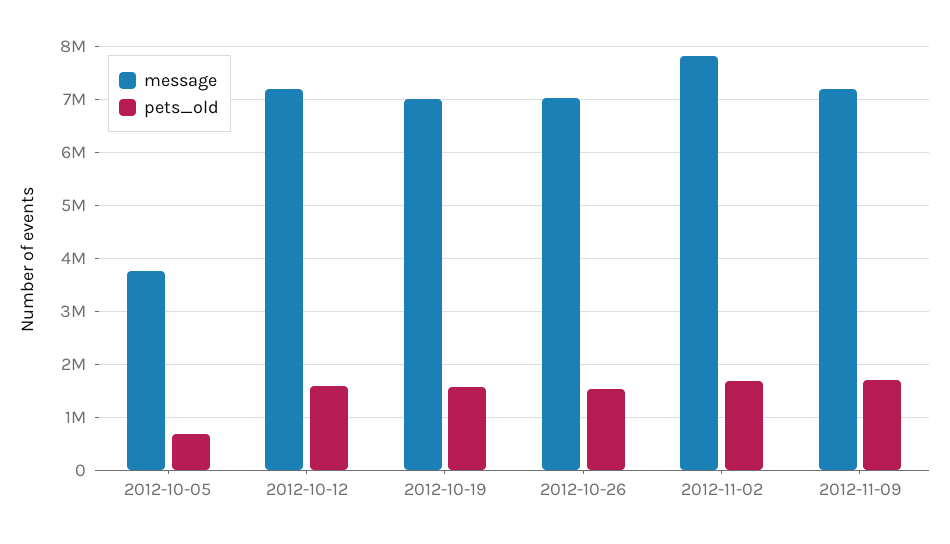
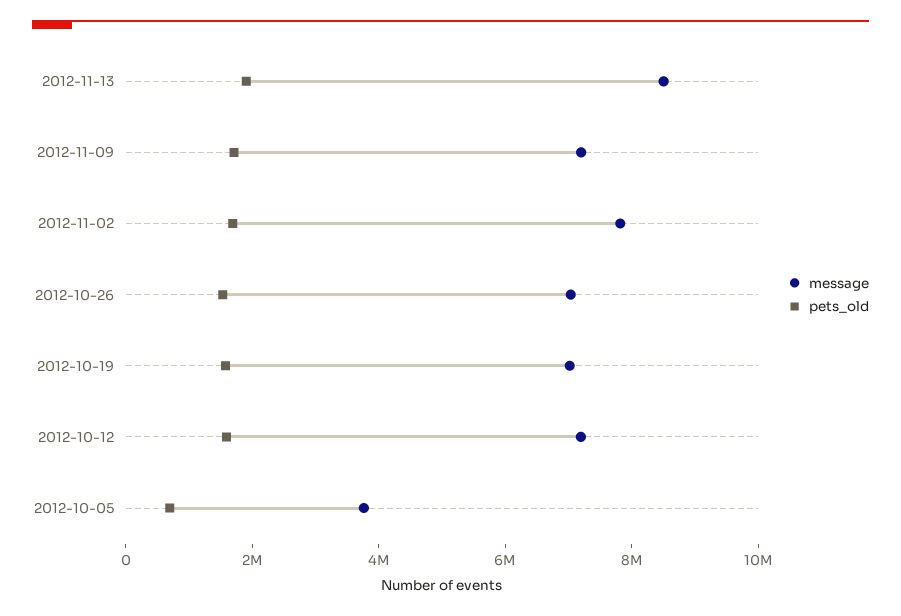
message, 2012-11-13: none -> 8500000
pets_old, 2012-11-13: none -> 2000000

